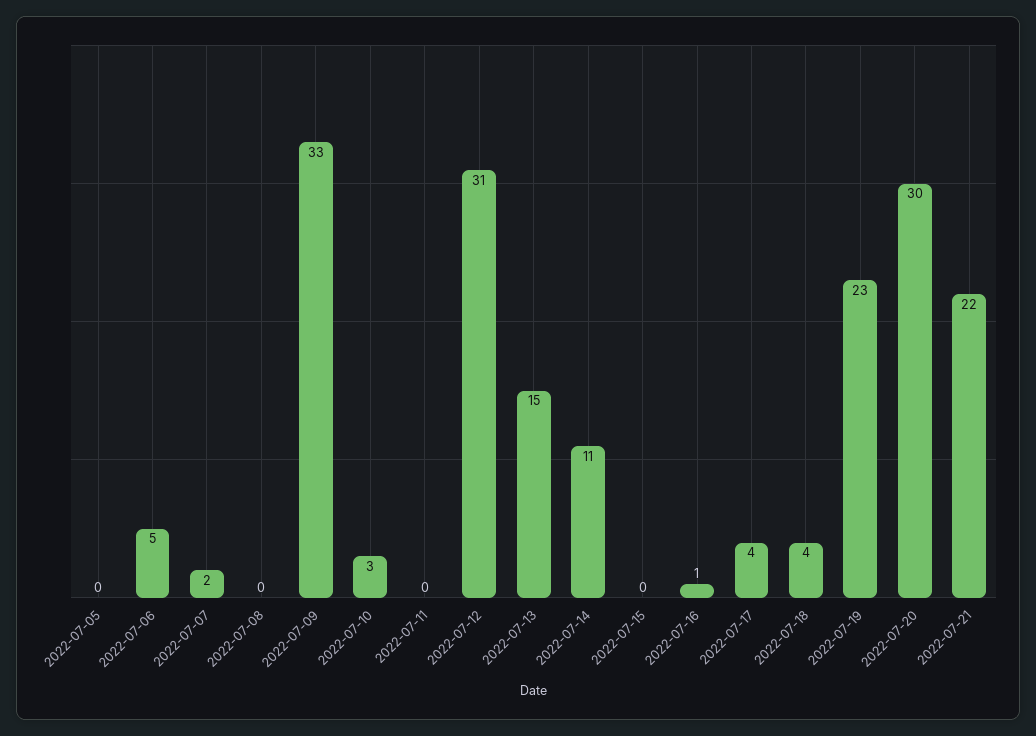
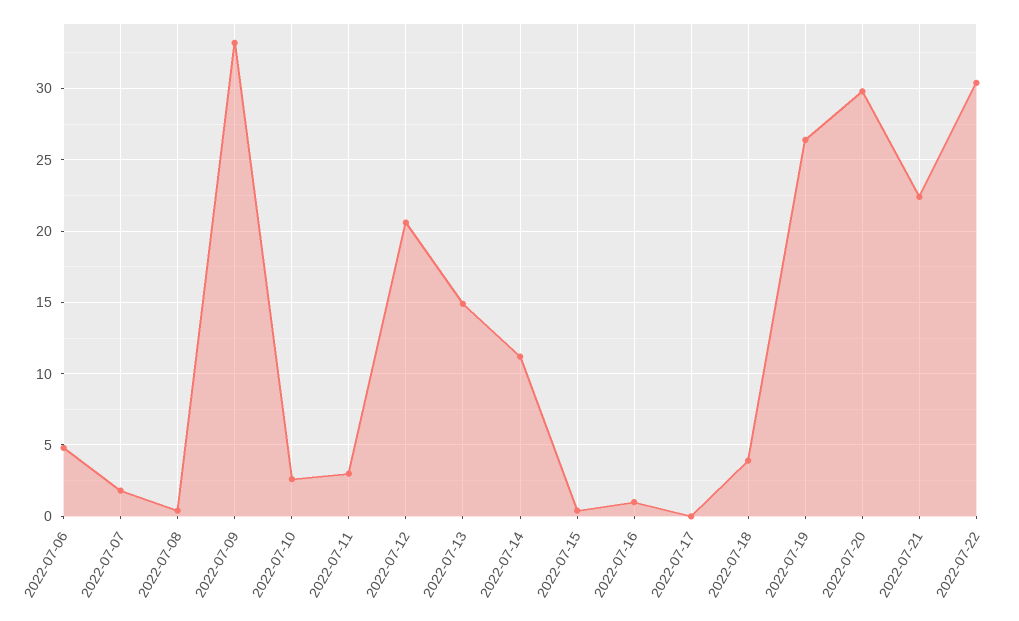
2022-07-05: 0 -> none
2022-07-11: 0 -> 3
2022-07-12: 31 -> 20.5
2022-07-17: 4 -> 0
2022-07-19: 23 -> 26.5
2022-07-22: none -> 30.5

